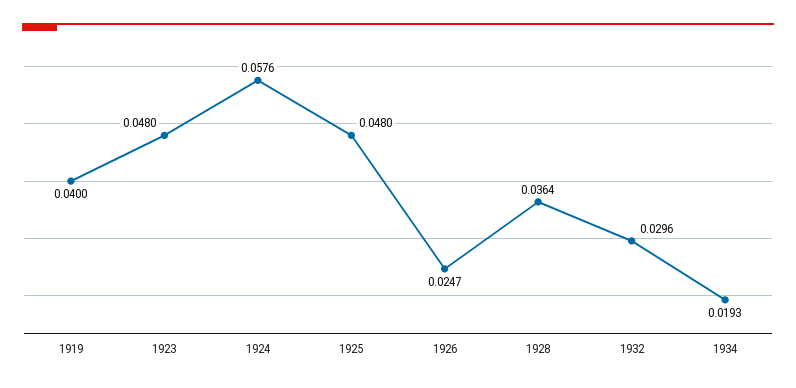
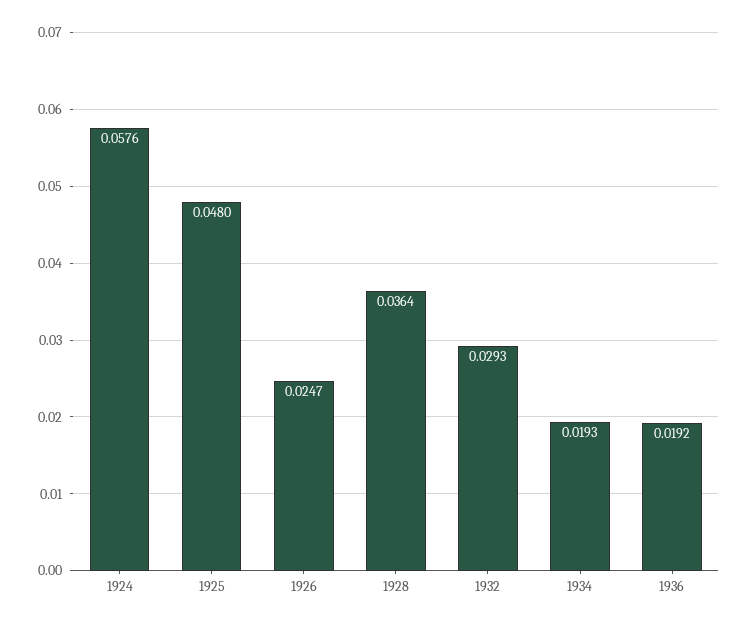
1919: 0.04 -> none
1923: 0.048 -> none
1932: 0.0296 -> 0.0293
1936: none -> 0.0192

